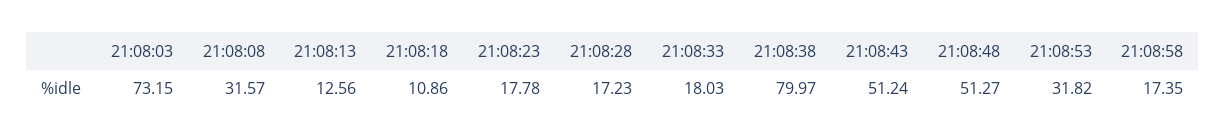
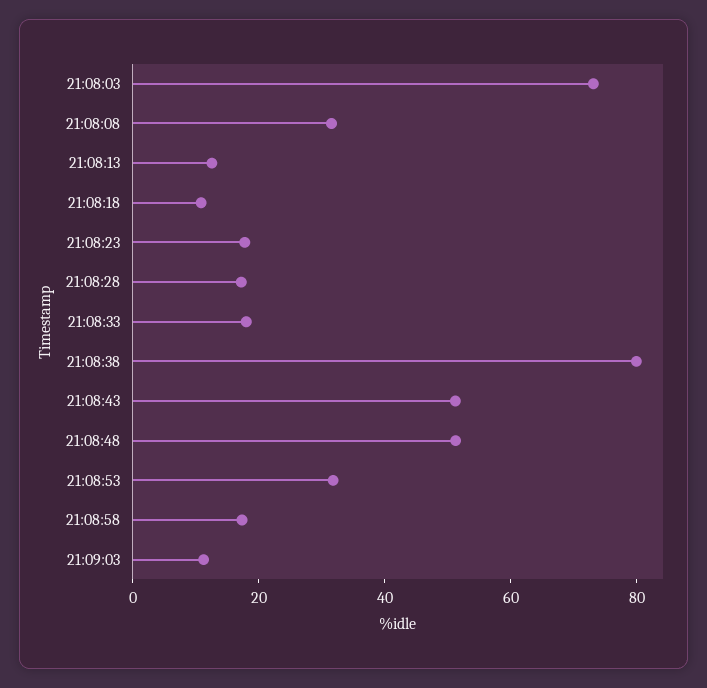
21:09:03: none -> 10

